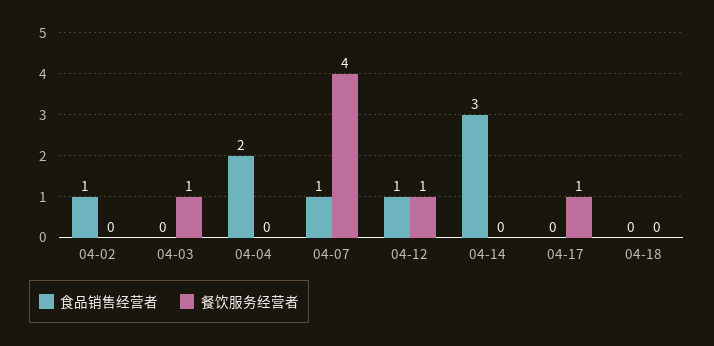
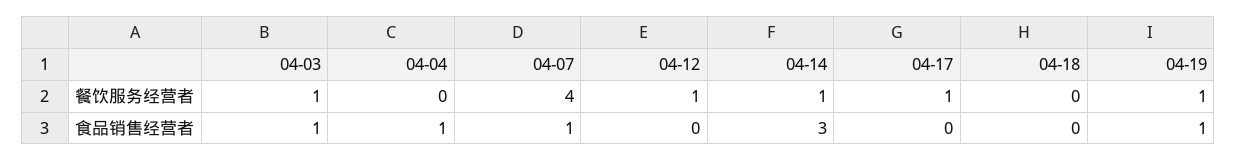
食品销售经营者, 04-02: 1 -> none
餐饮服务经营者, 04-02: 0 -> none
食品销售经营者, 04-03: 0 -> 1
食品销售经营者, 04-04: 2 -> 1
食品销售经营者, 04-12: 1 -> 0
餐饮服务经营者, 04-14: 0 -> 1
餐饮服务经营者, 04-19: none -> 1
食品销售经营者, 04-19: none -> 1

